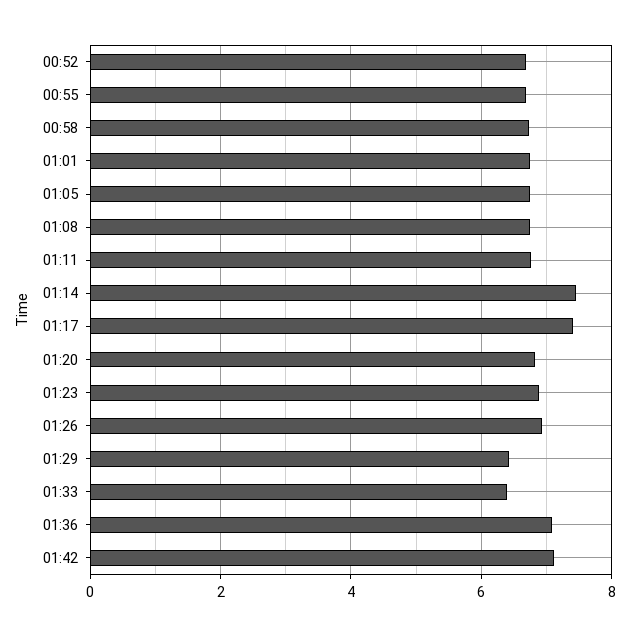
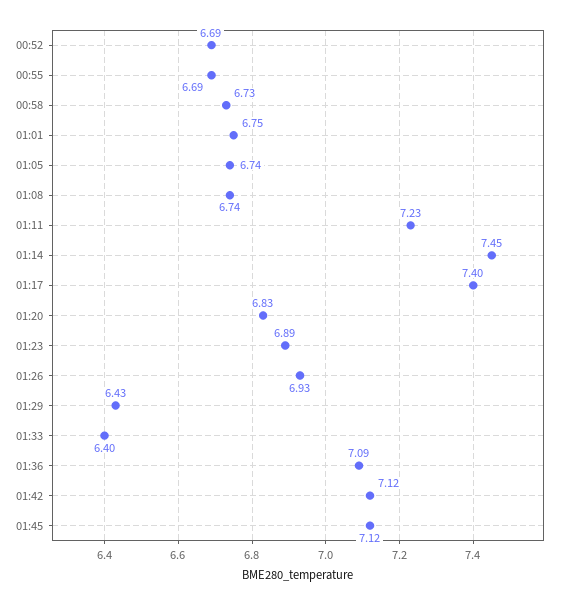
01:11: 6.8 -> 7.23
01:45: none -> 7.12

